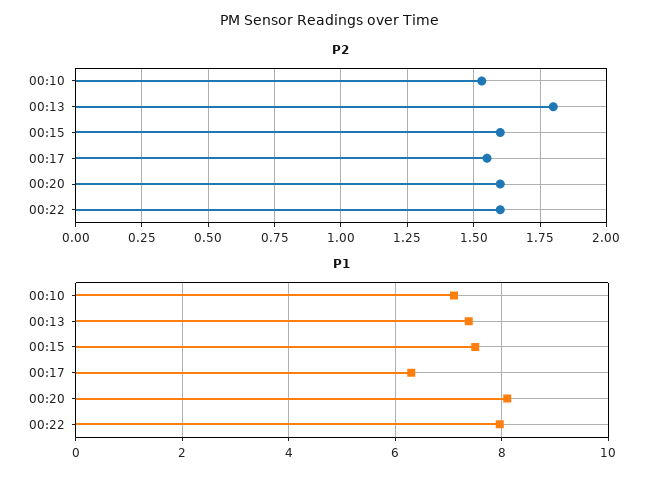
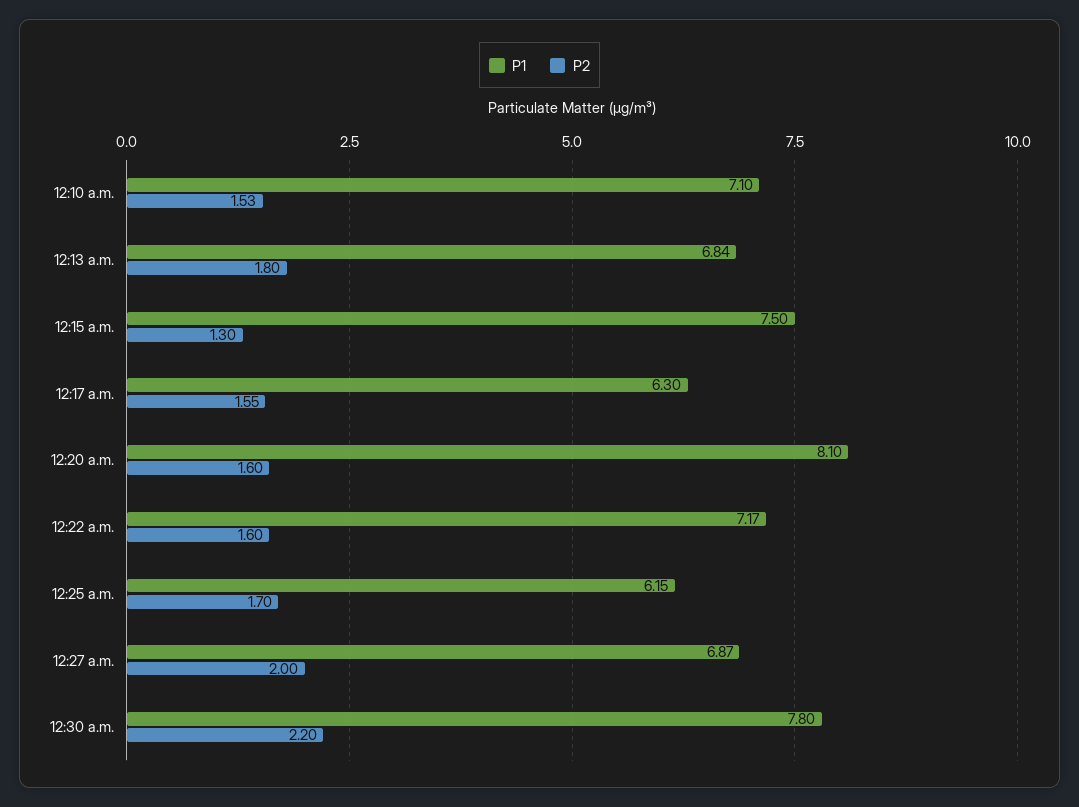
P2, 00:15: 1.6 -> 1.3
P1, 00:13: 7.4 -> 6.84
P1, 00:22: 8 -> 7.17
P1, 12:25 a.m.: none -> 6.15
P2, 12:25 a.m.: none -> 1.7
P1, 12:27 a.m.: none -> 6.87
P2, 12:27 a.m.: none -> 2
P1, 12:30 a.m.: none -> 7.8
P2, 12:30 a.m.: none -> 2.2

